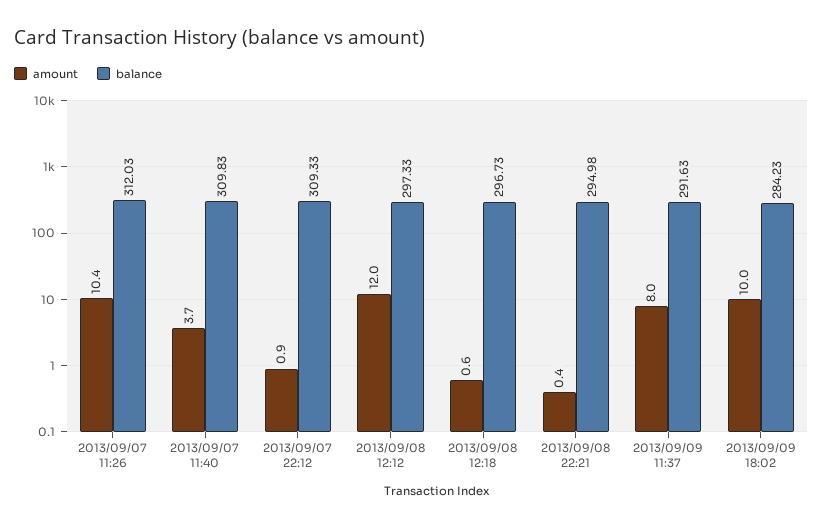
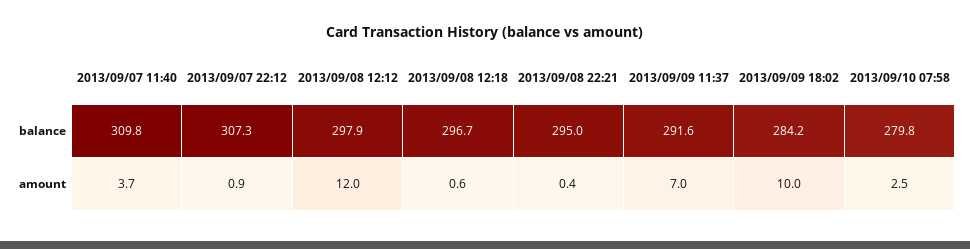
amount, 2013/09/07 11:26: 10.4 -> none
balance, 2013/09/07 11:26: 312.03 -> none
balance, 2013/09/07 22:12: 309.33 -> 307.3
balance, 2013/09/08 12:12: 297.33 -> 297.9
amount, 2013/09/09 11:37: 8 -> 7
balance, 2013/09/10 07:58: none -> 279.8
amount, 2013/09/10 07:58: none -> 2.5

